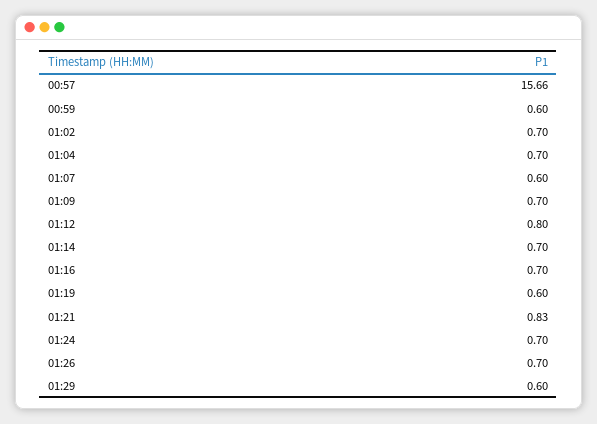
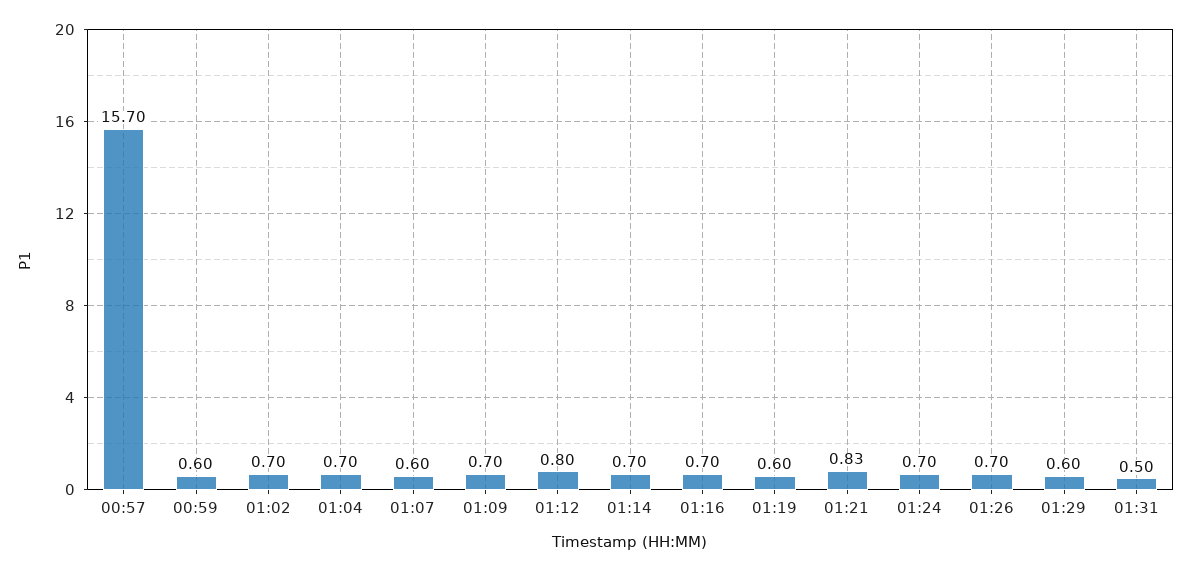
00:57: 15.66 -> 15.7
01:31: none -> 0.5

